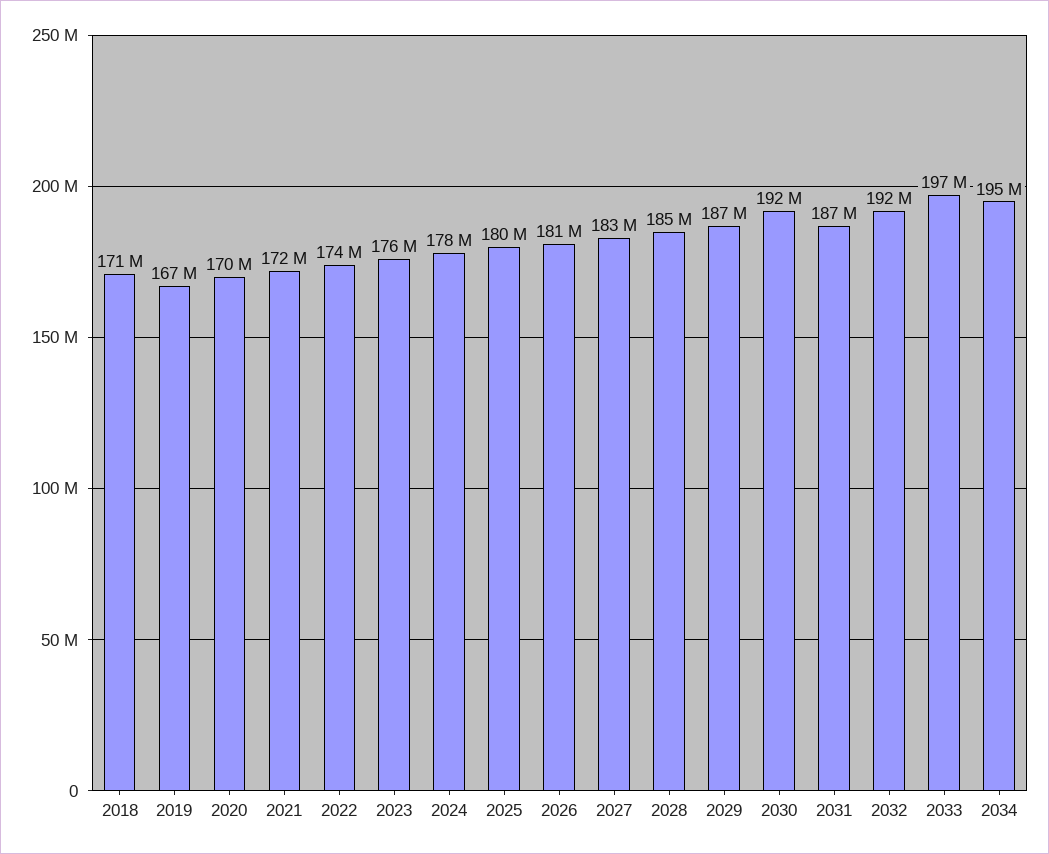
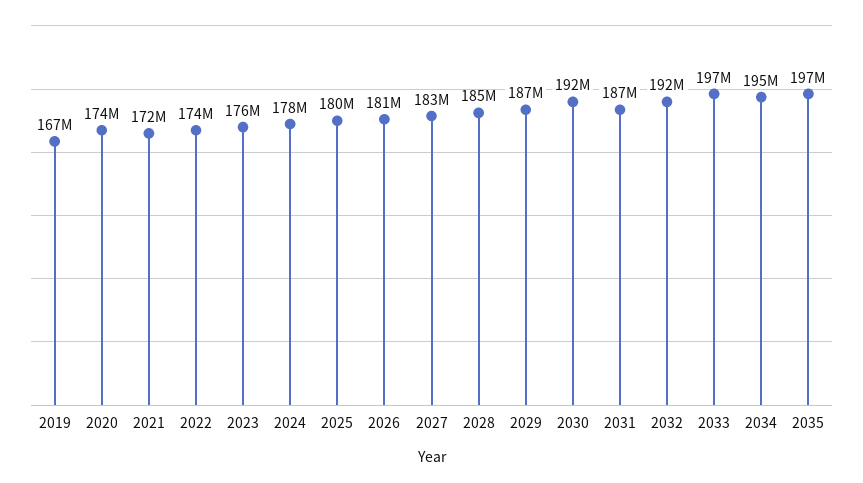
2018: 171000000 -> none
2020: 170000000 -> 174000000
2035: none -> 197000000

